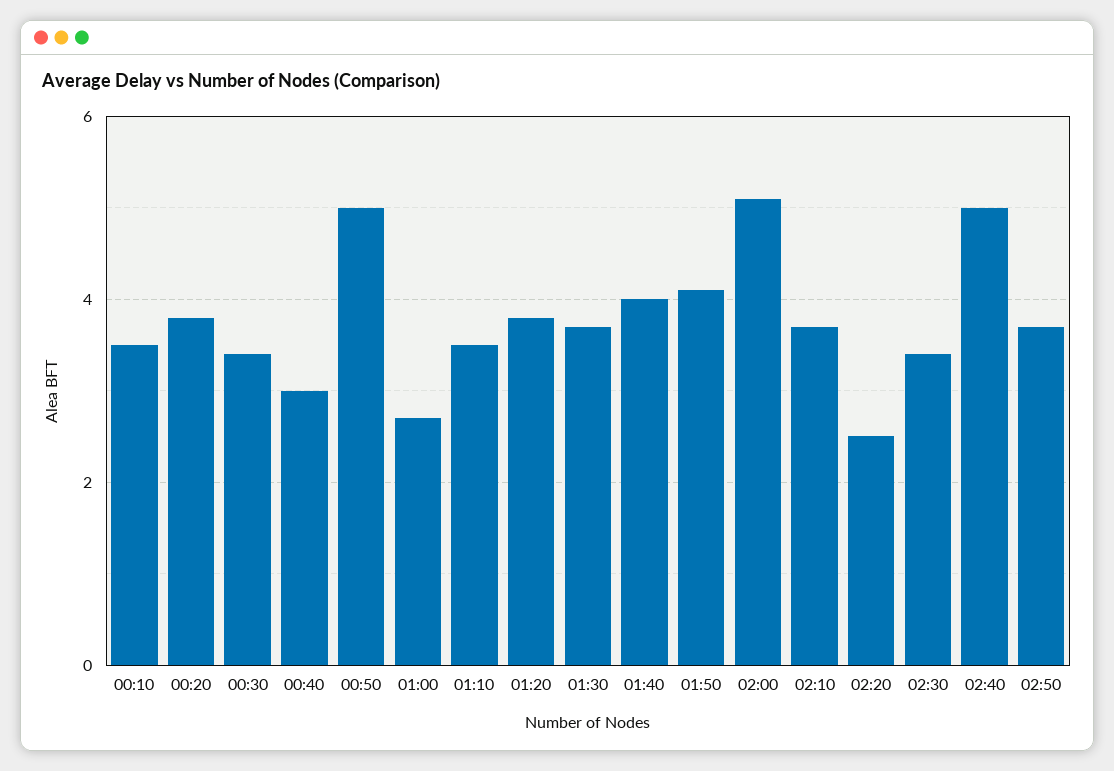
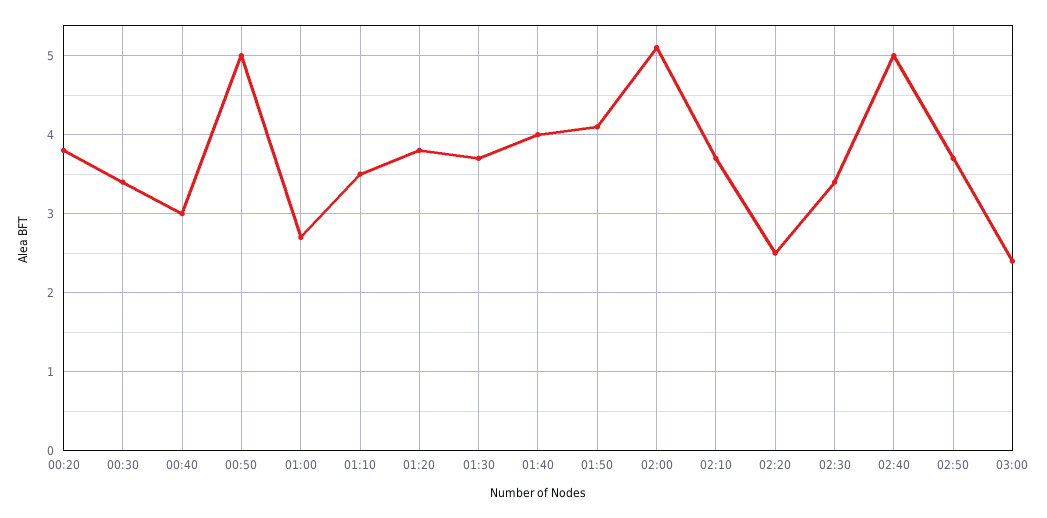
00:10: 3.5 -> none
03:00: none -> 2.4

